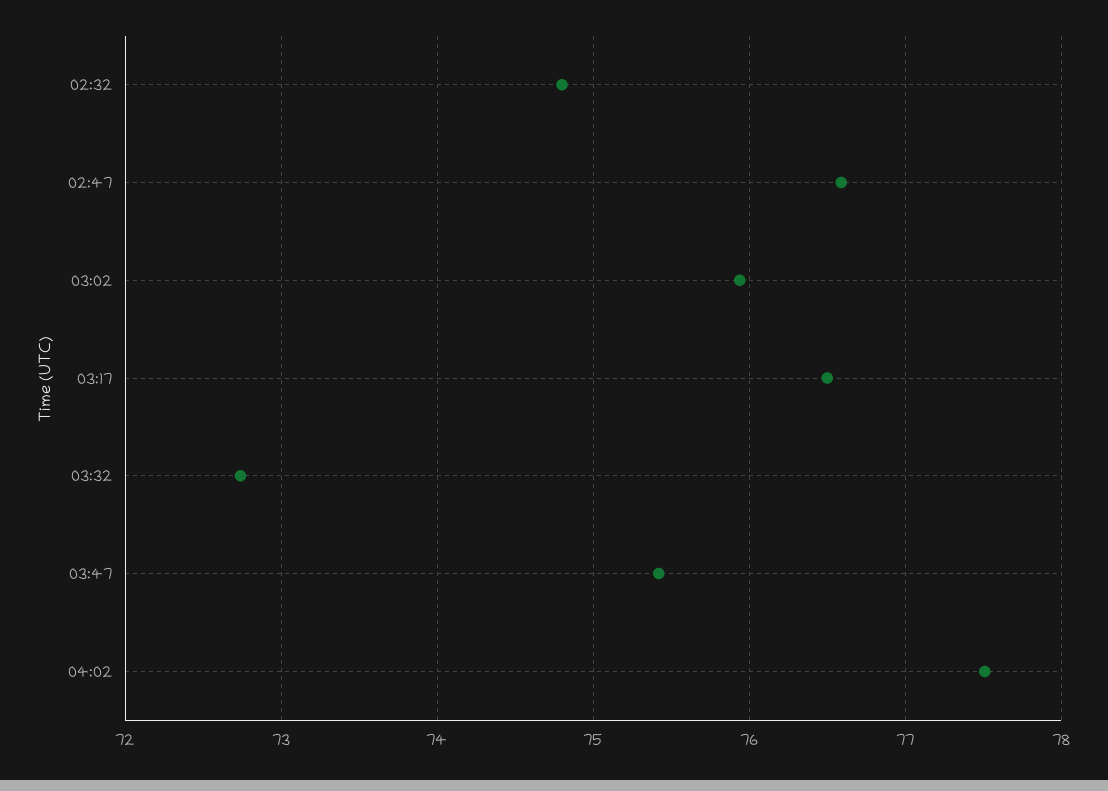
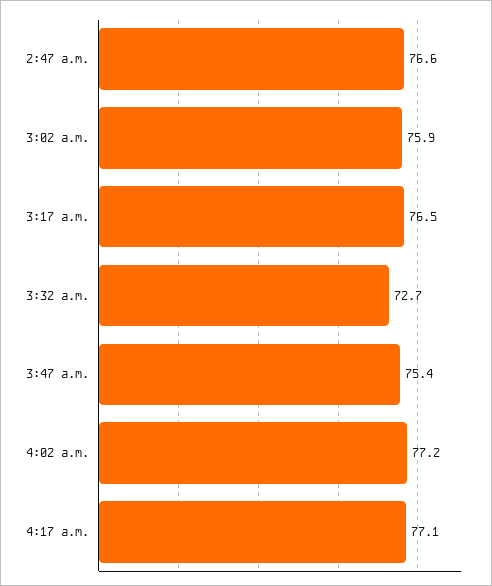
02:32: 74.8 -> none
04:02: 77.5 -> 77.2
4:17 a.m.: none -> 77.1

